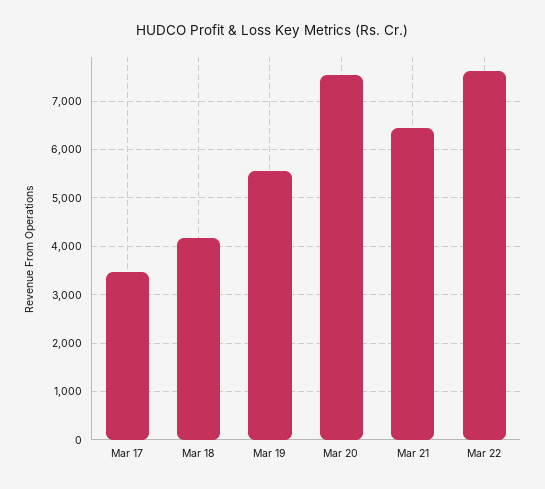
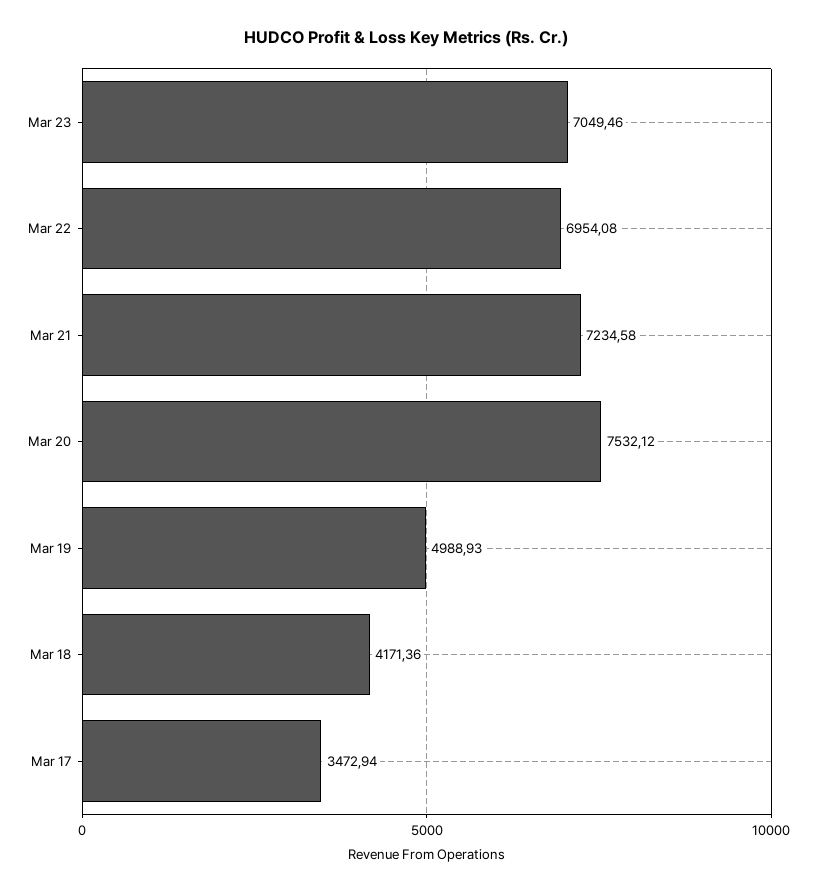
Mar 19: 5600 -> 4988.93
Mar 21: 6400 -> 7234.58
Mar 22: 7600 -> 6954.08
Mar 23: none -> 7049.46

